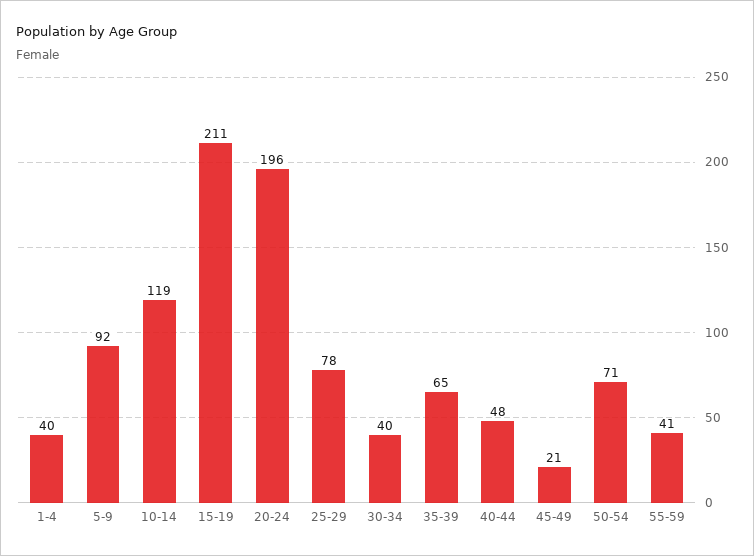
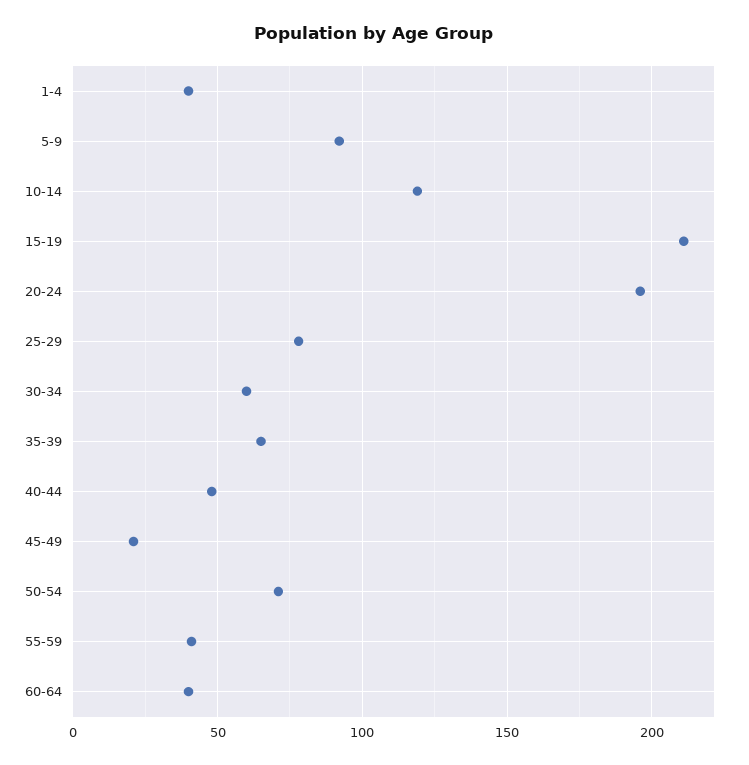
30-34: 40 -> 60
60-64: none -> 40

